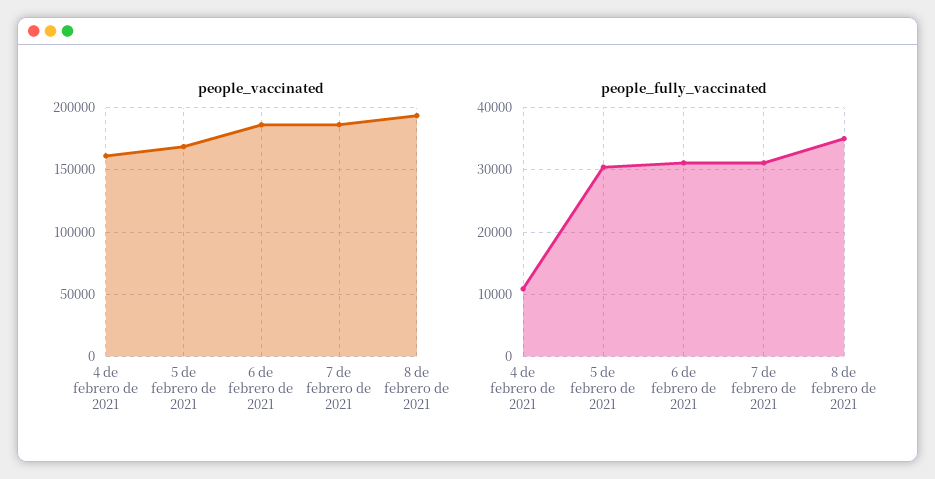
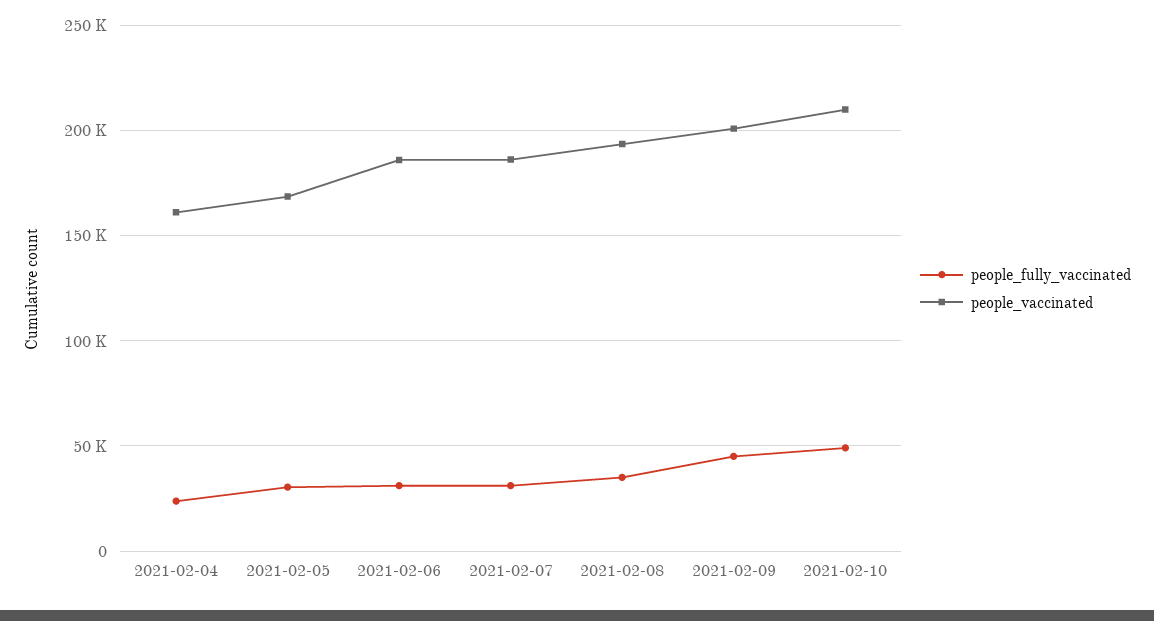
people_fully_vaccinated, 4 de febrero de 2021: 11000 -> 25000
people_fully_vaccinated, 2021-02-09: none -> 45000
people_vaccinated, 2021-02-09: none -> 200000
people_fully_vaccinated, 2021-02-10: none -> 50000
people_vaccinated, 2021-02-10: none -> 210000

